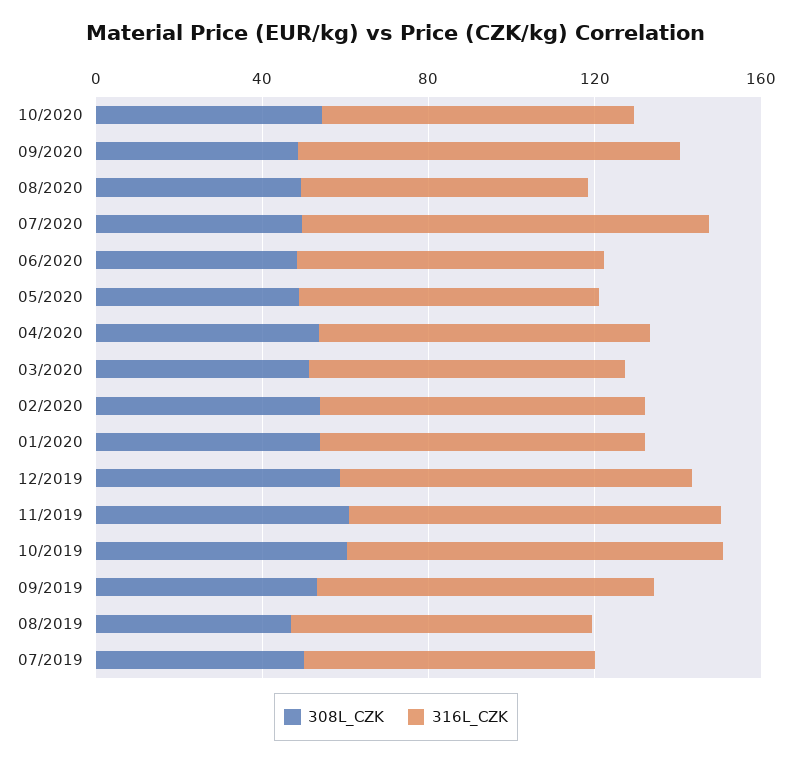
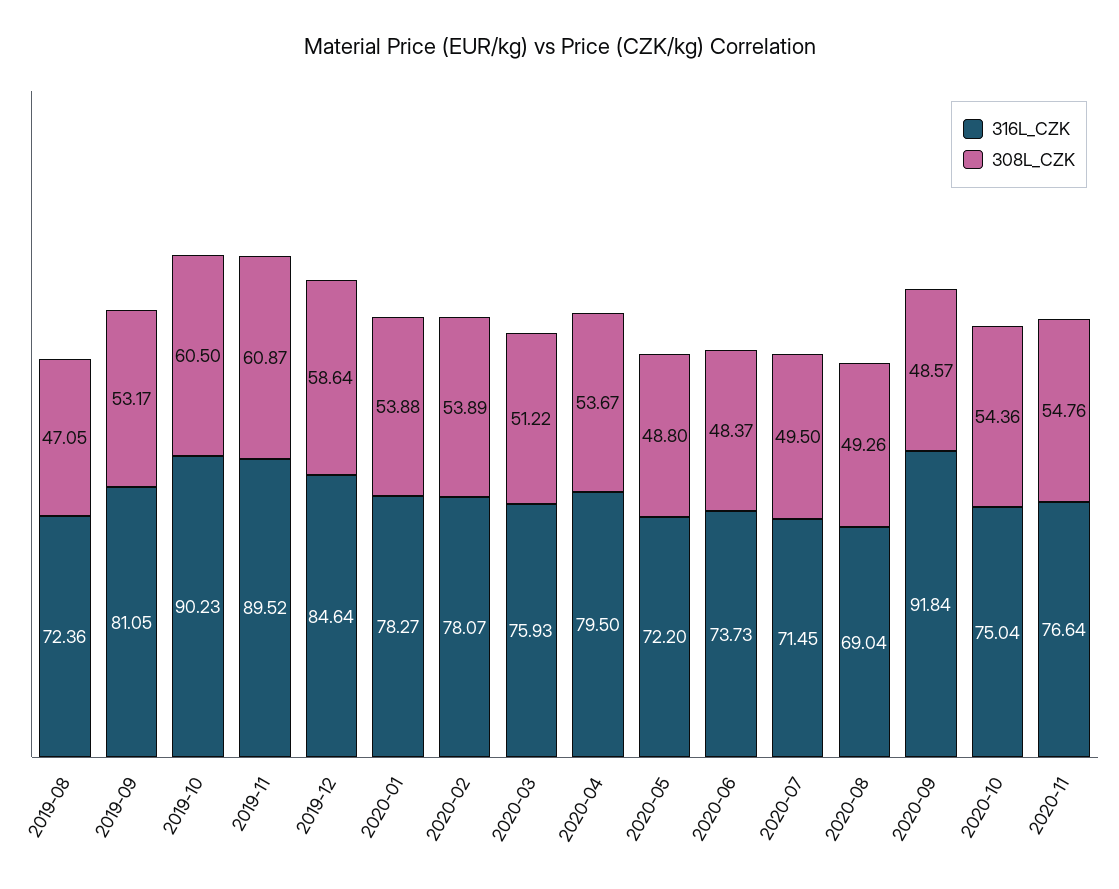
316L_CZK, 07/2020: 100 -> 71.45
308L_CZK, 07/2019: 50 -> none
316L_CZK, 07/2019: 70 -> none
316L_CZK, 2020-11: none -> 76.64
308L_CZK, 2020-11: none -> 54.76

